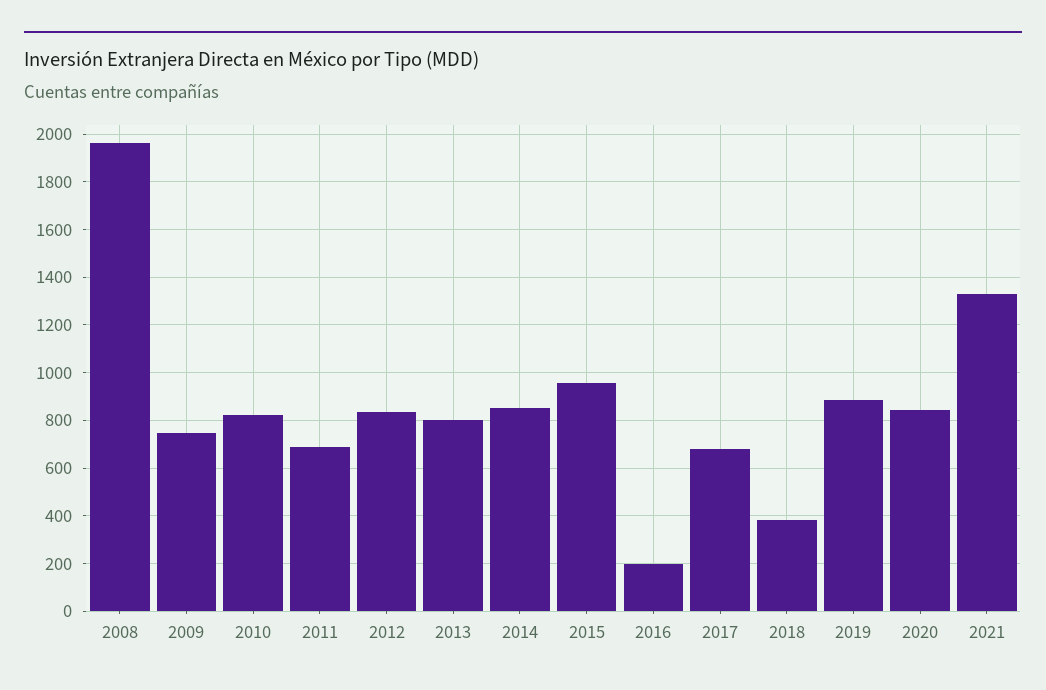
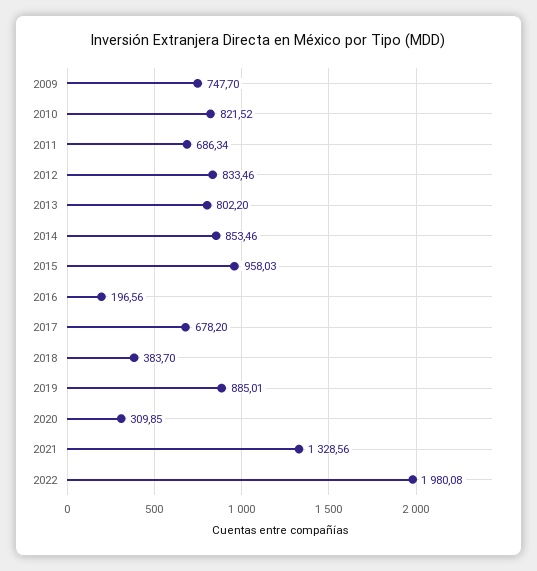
2008: 1950 -> none
2020: 850 -> 309.85
2022: none -> 1980.08

